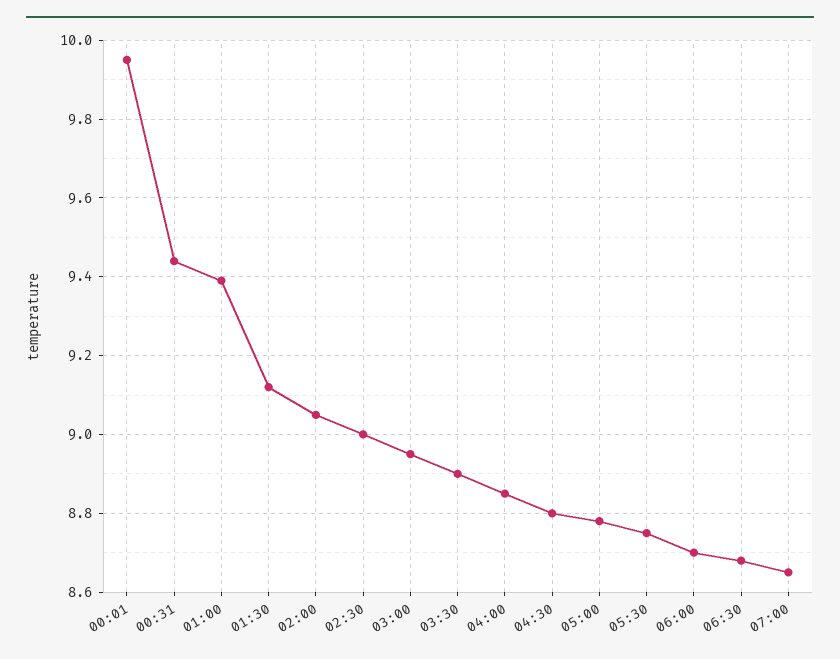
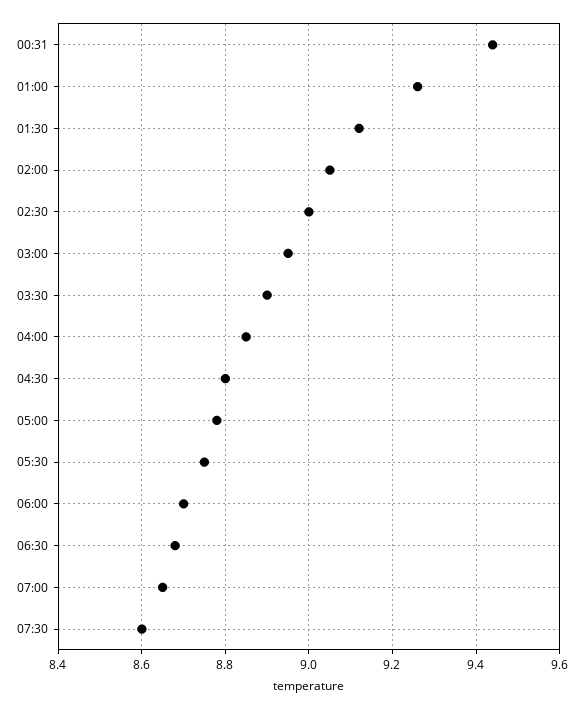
00:01: 9.95 -> none
01:00: 9.4 -> 9.25
07:30: none -> 8.6

